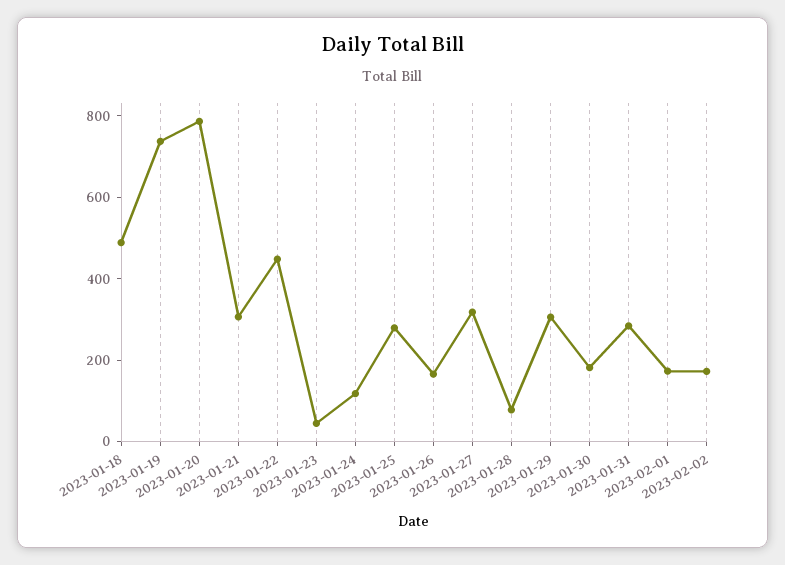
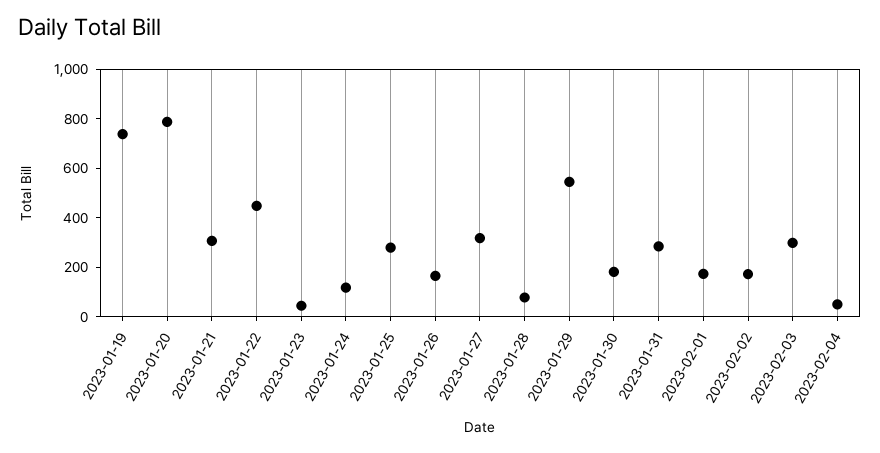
2023-01-18: 500 -> none
2023-01-29: 300 -> 550
2023-02-03: none -> 300
2023-02-04: none -> 50

